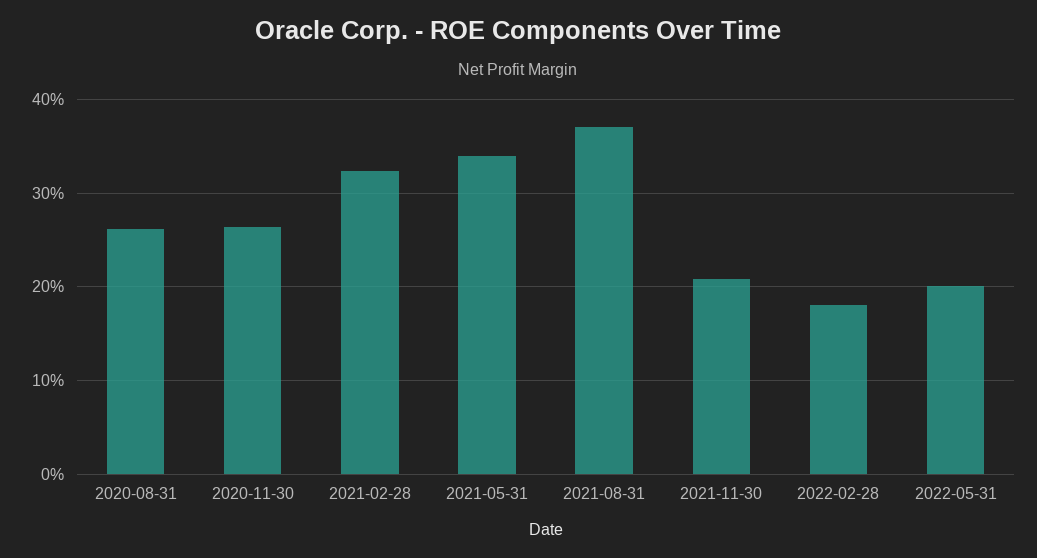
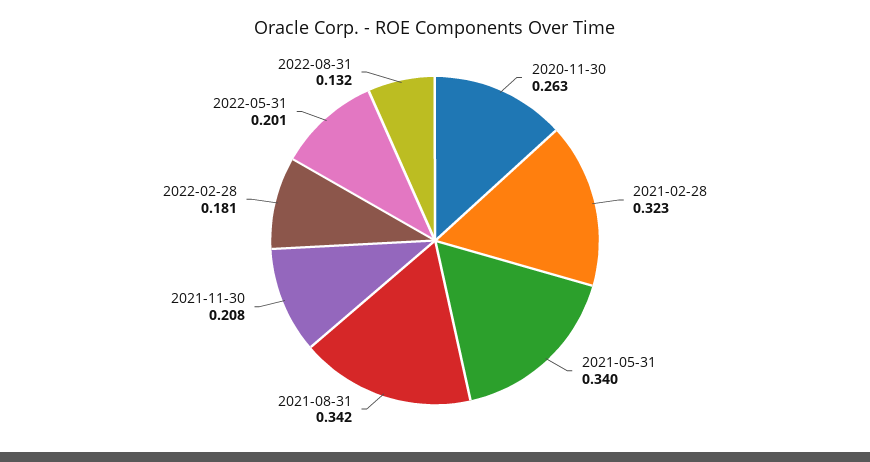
2020-08-31: 0.26 -> none
2021-08-31: 0.37 -> 0.342
2022-08-31: none -> 0.132

